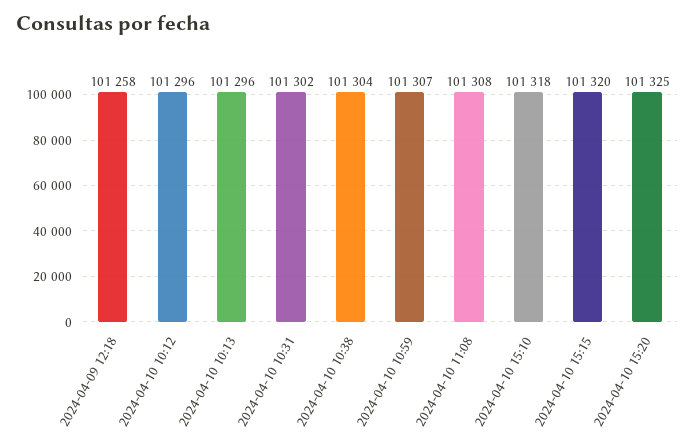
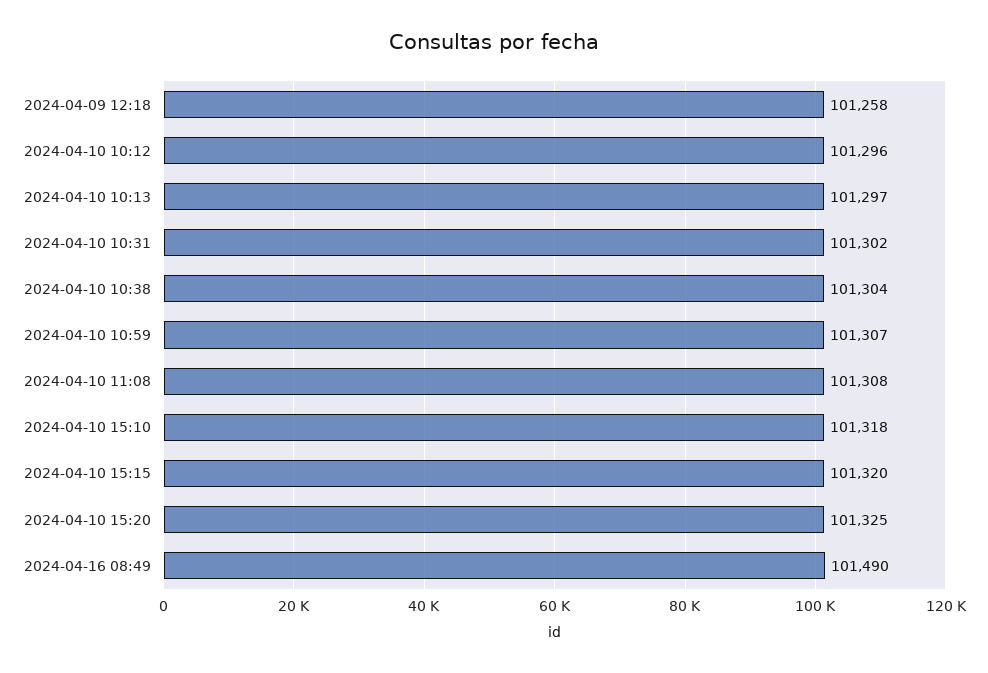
2024-04-10 10:13: 101296 -> 101297
2024-04-16 08:49: none -> 101490

